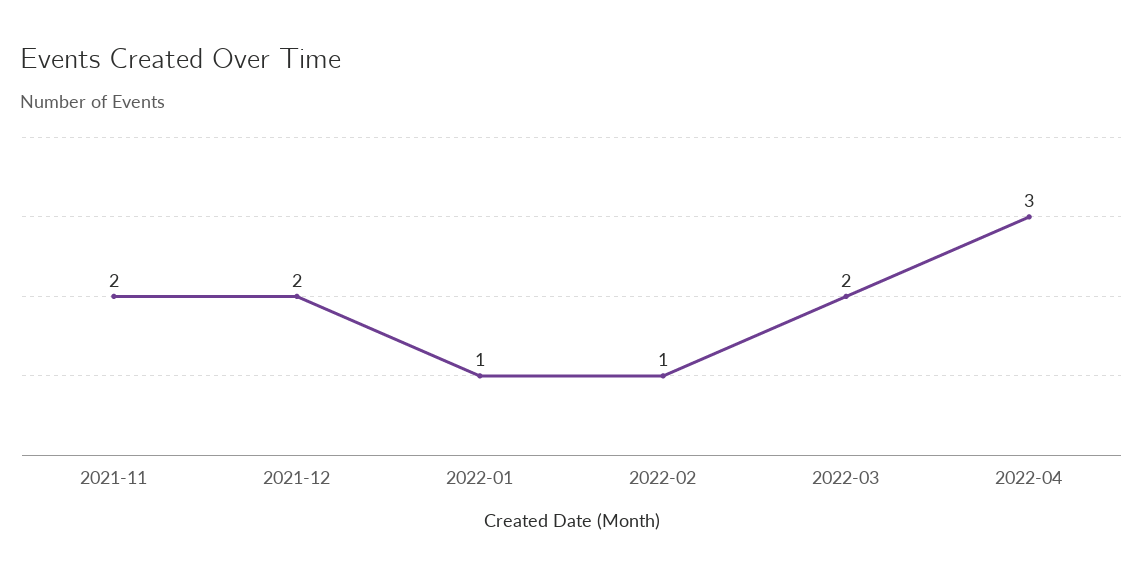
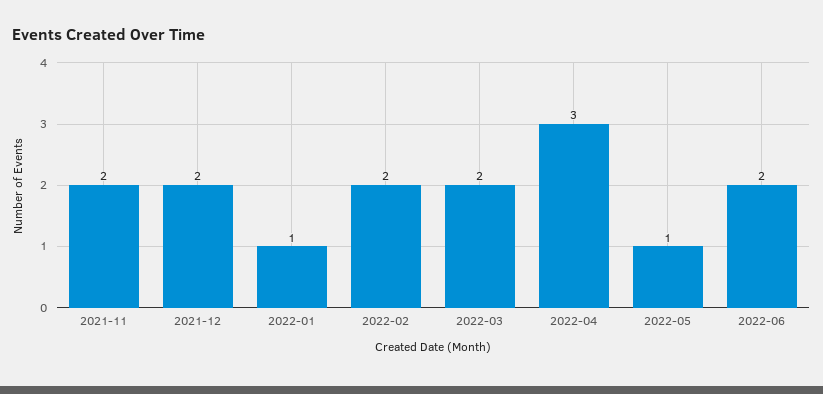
2022-02: 1 -> 2
2022-05: none -> 1
2022-06: none -> 2

